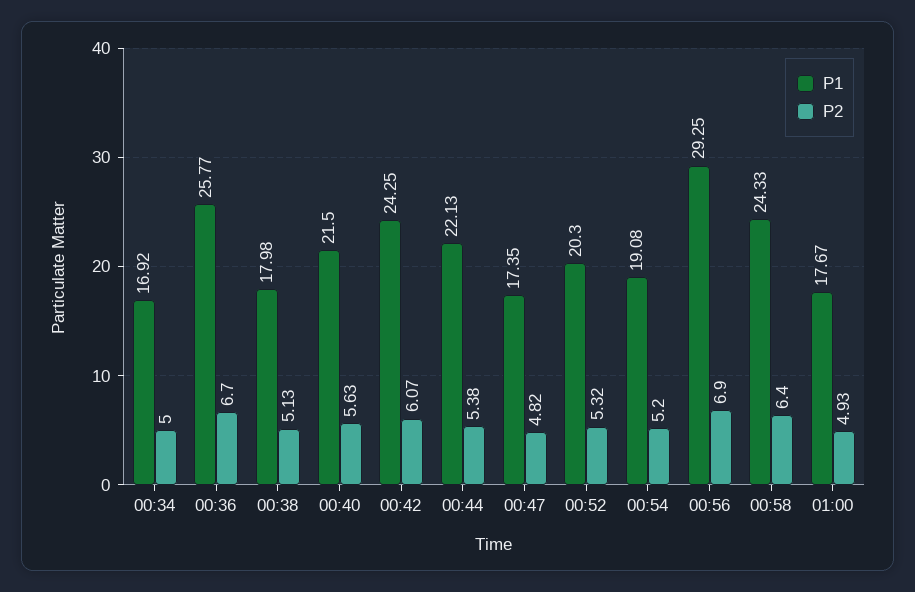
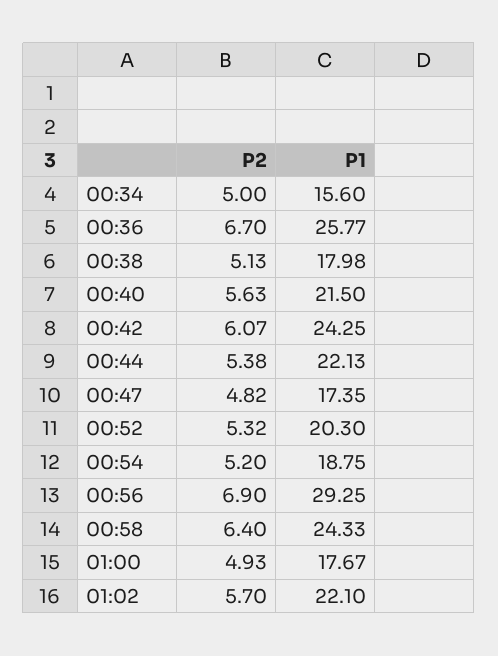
P1, 00:34: 16.92 -> 15.6
P1, 00:54: 19.08 -> 18.75
P2, 01:02: none -> 5.7
P1, 01:02: none -> 22.1

